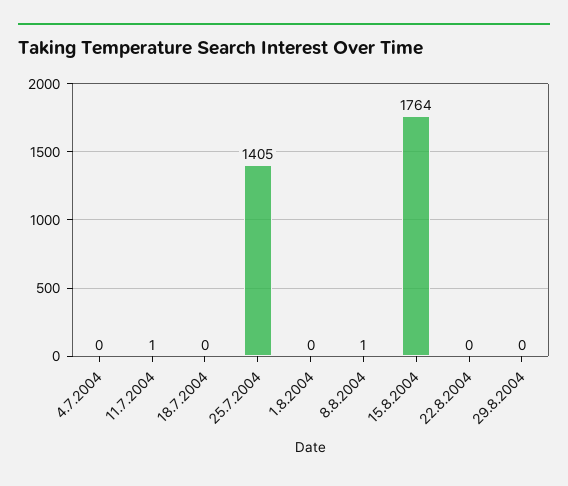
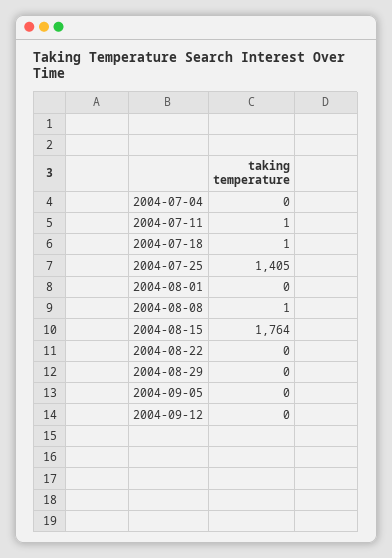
18.7.2004: 0 -> 1
2004-09-05: none -> 0
2004-09-12: none -> 0

